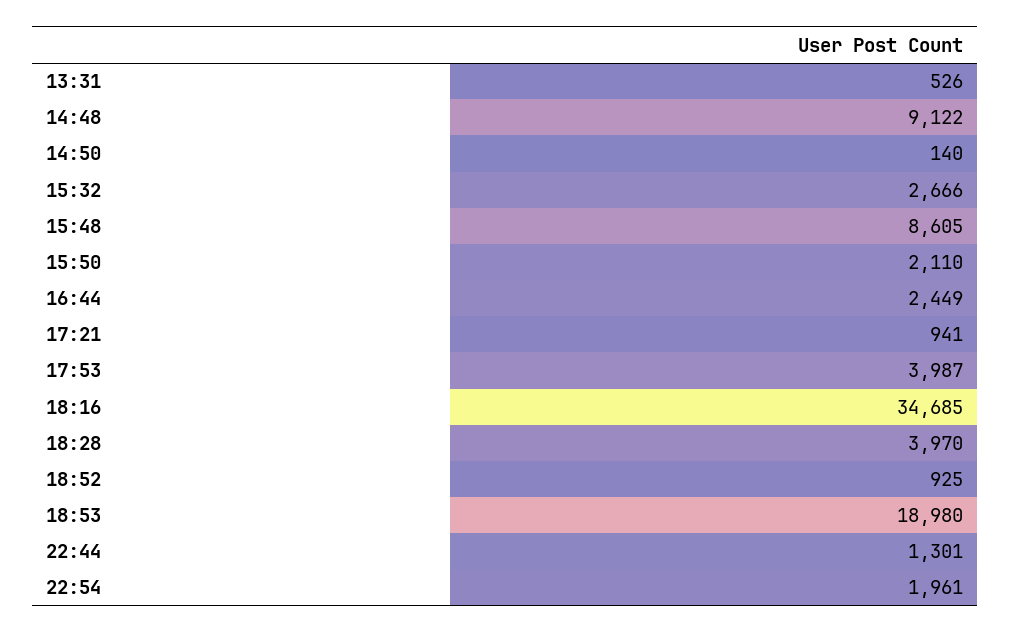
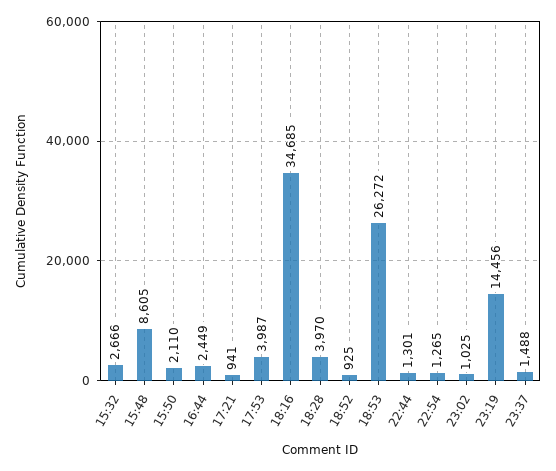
13:31: 526 -> none
14:48: 9122 -> none
14:50: 140 -> none
18:53: 18980 -> 26272
22:54: 1961 -> 1265
23:02: none -> 1025
23:19: none -> 14456
23:37: none -> 1488

